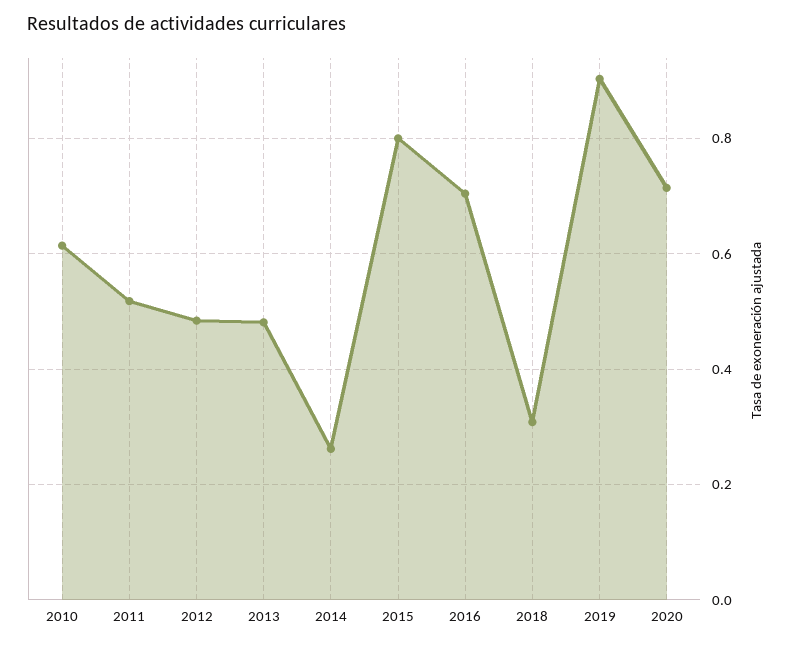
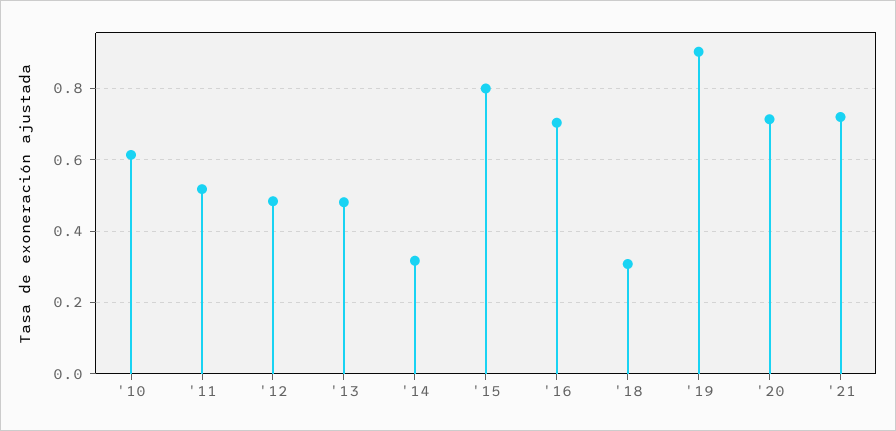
2014: 0.26 -> 0.32
'21: none -> 0.72

